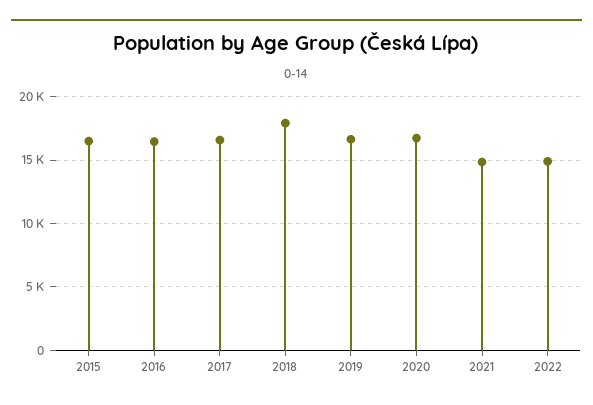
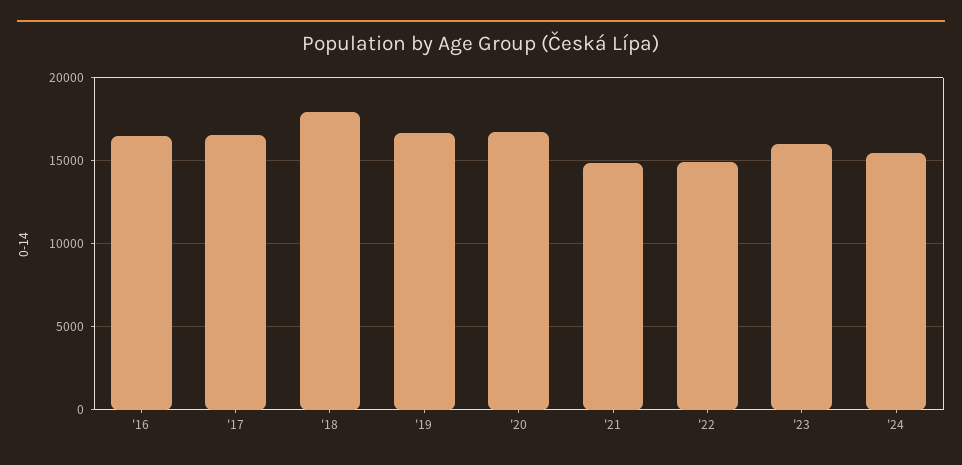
2015: 16500 -> none
'23: none -> 16000
'24: none -> 15500

